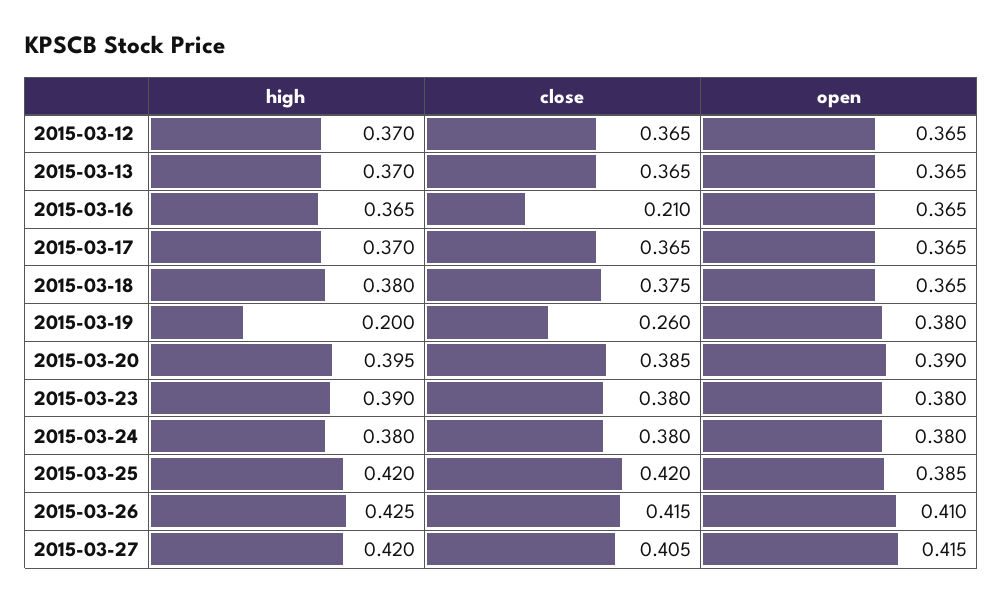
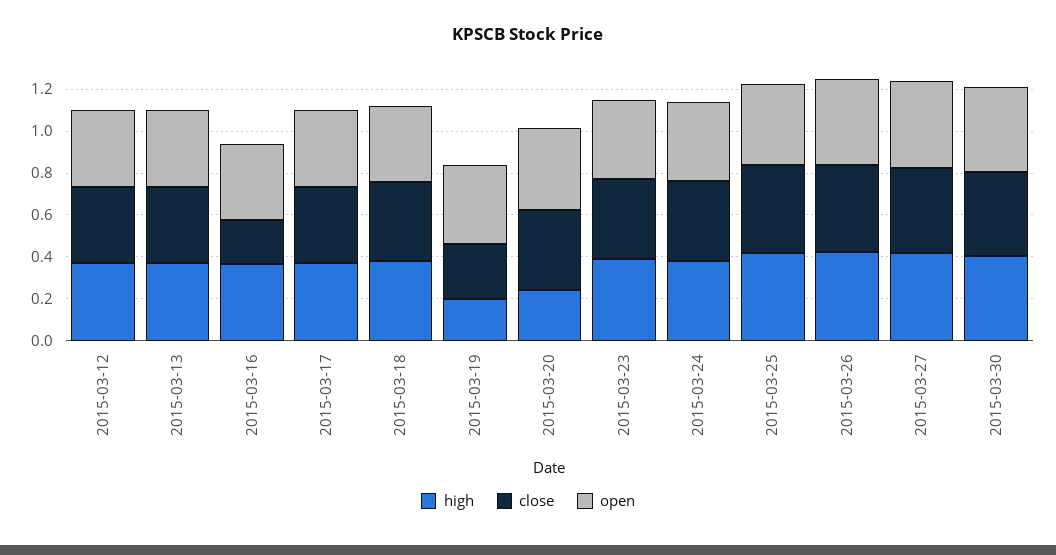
high, 2015-03-20: 0.395 -> 0.25
high, 2015-03-30: none -> 0.4
close, 2015-03-30: none -> 0.4
open, 2015-03-30: none -> 0.4

